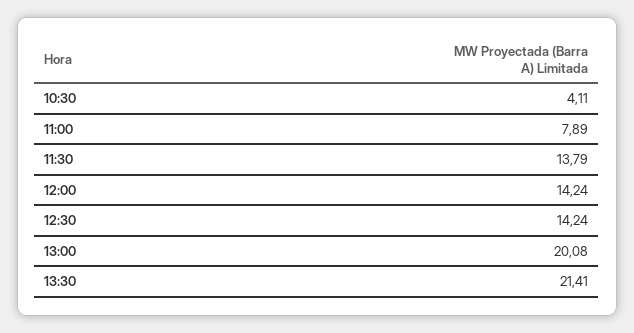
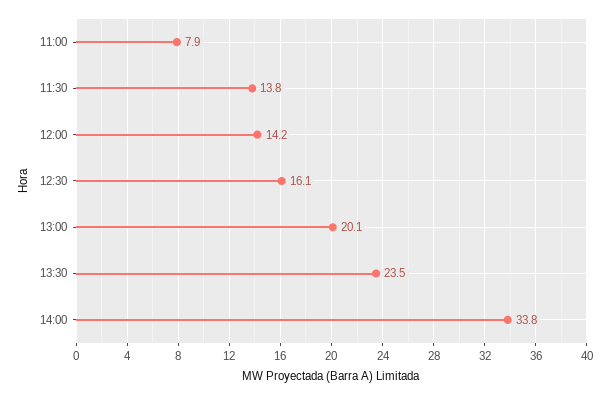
10:30: 4.11 -> none
12:30: 14.24 -> 16.1
13:30: 21.41 -> 23.5
14:00: none -> 33.8

